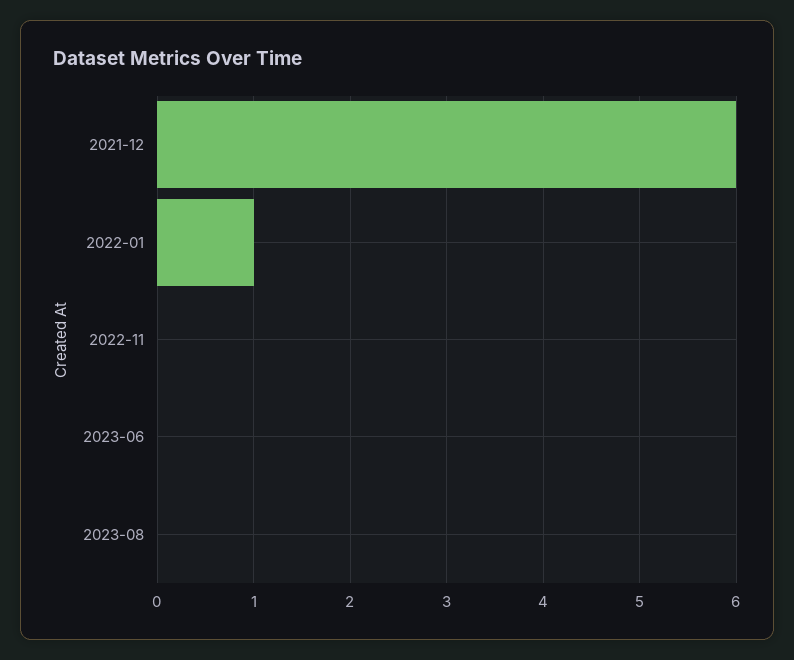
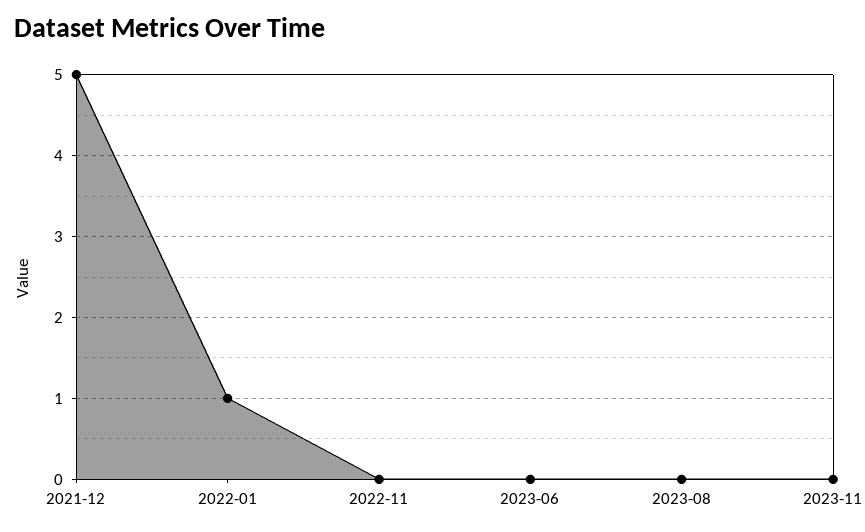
2021-12: 6 -> 5
2023-11: none -> 0

